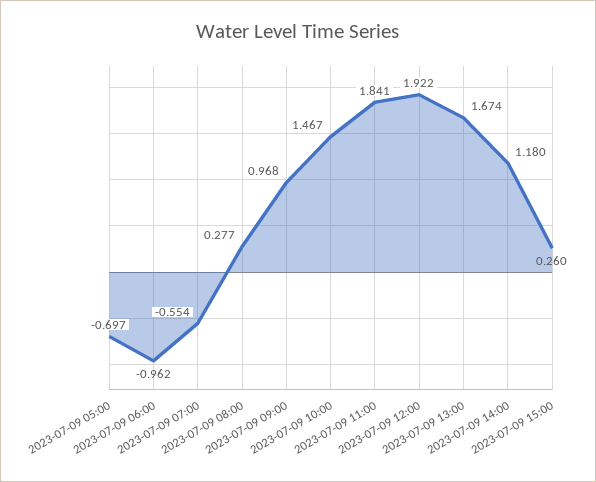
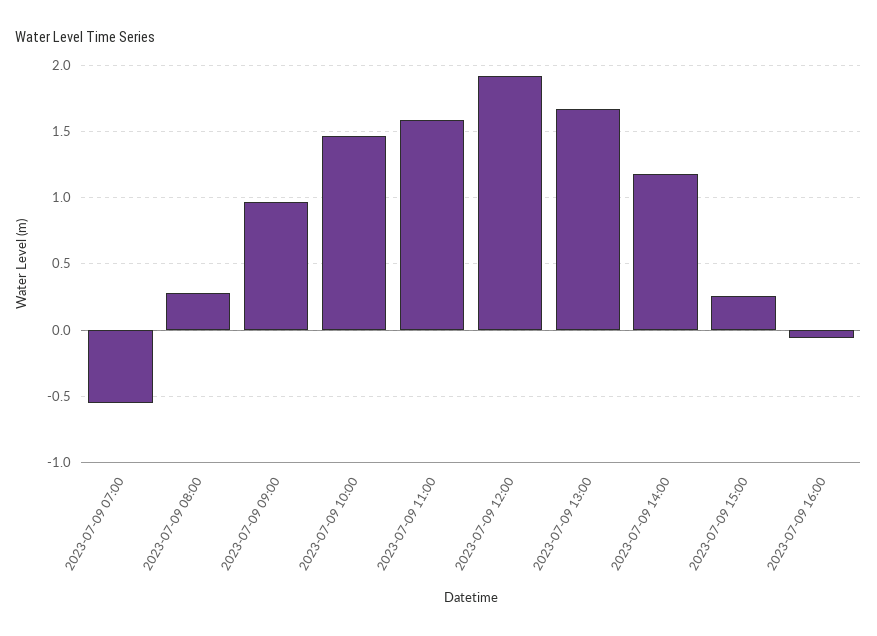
2023-07-09 05:00: -0.697 -> none
2023-07-09 06:00: -0.962 -> none
2023-07-09 11:00: 1.841 -> 1.6
2023-07-09 16:00: none -> -0.05

